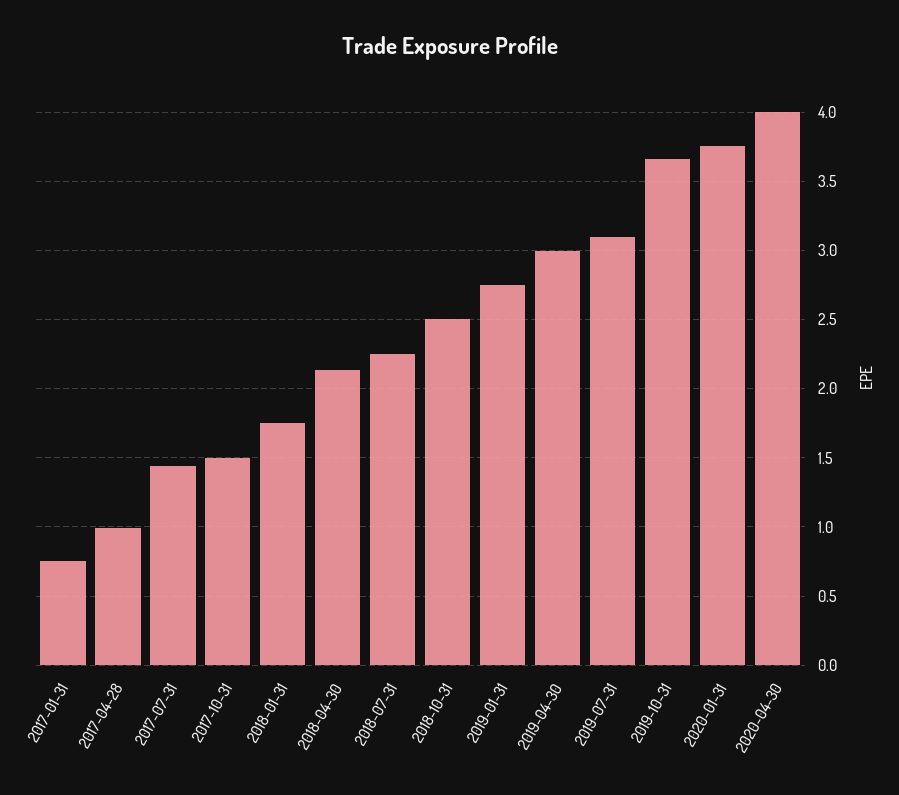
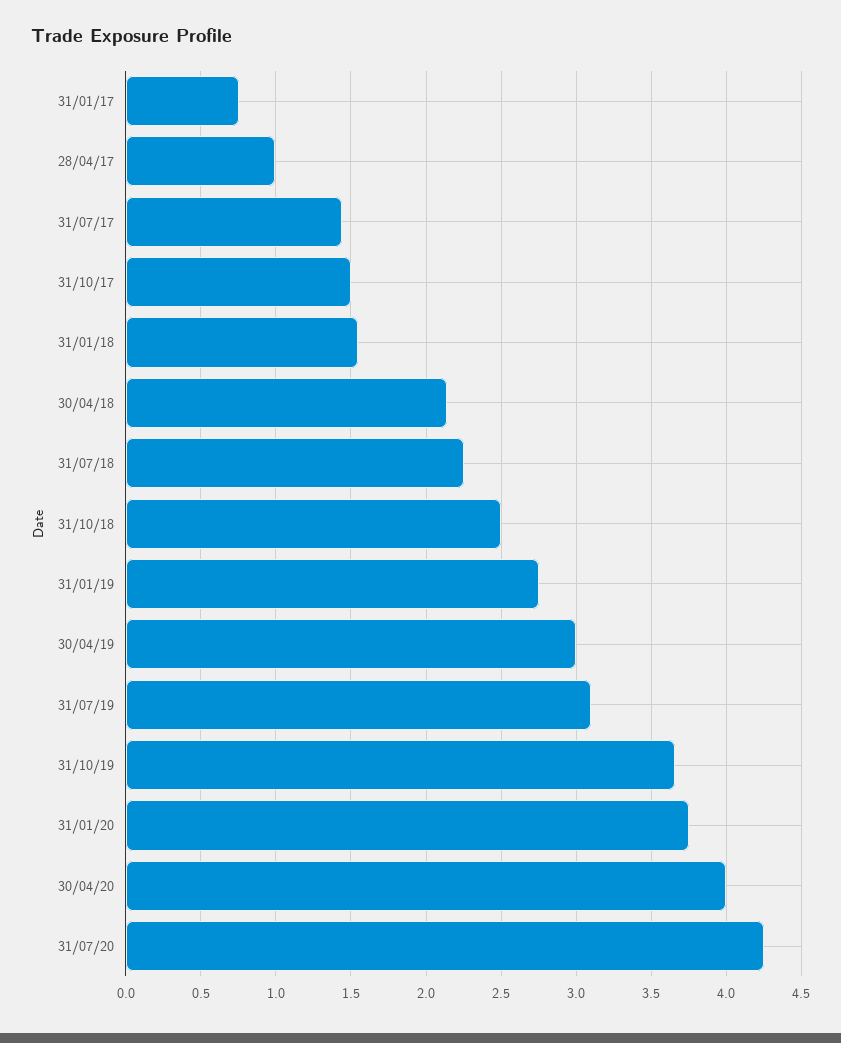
2018-01-31: 1.75 -> 1.55
31/07/20: none -> 4.25

